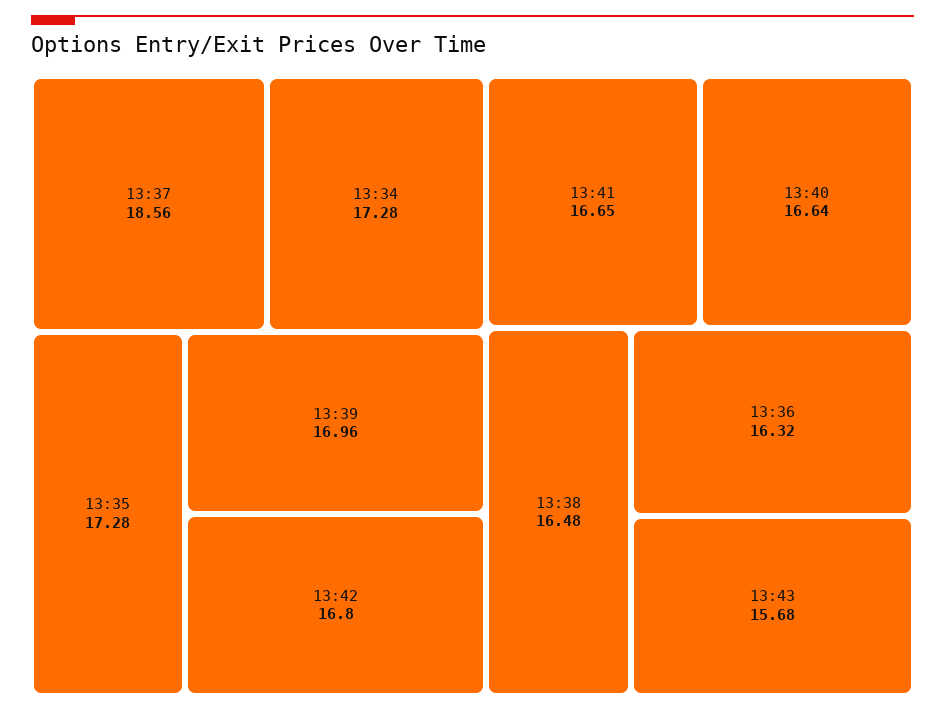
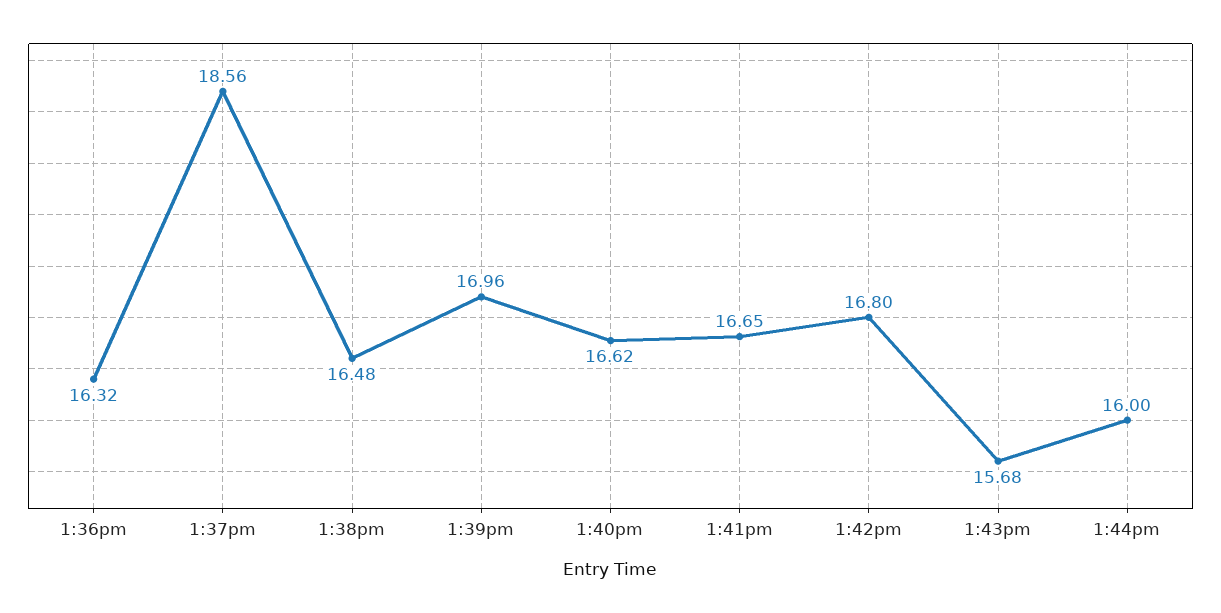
13:34: 17.28 -> none
13:35: 17.28 -> none
13:40: 16.64 -> 16.62
1:44pm: none -> 16

